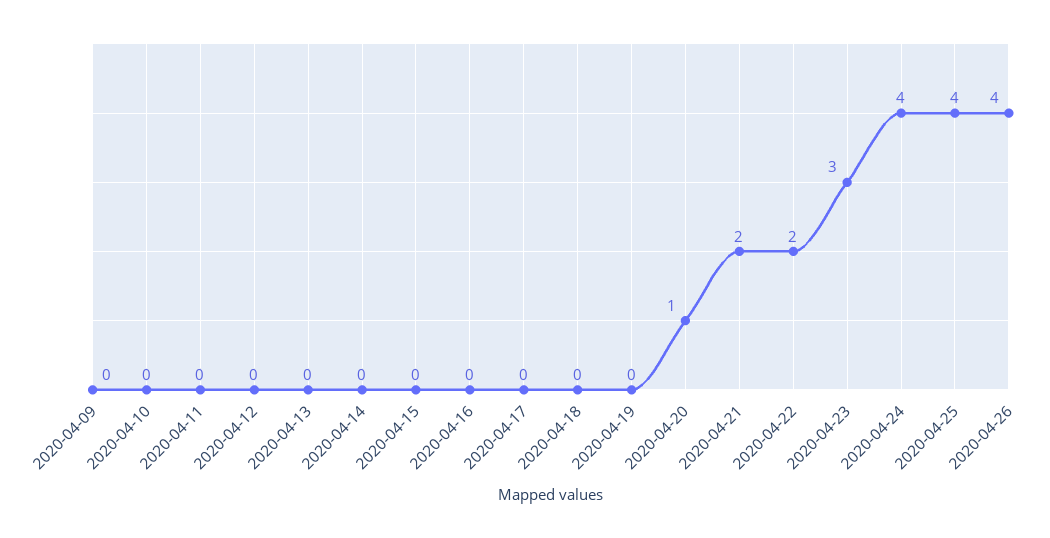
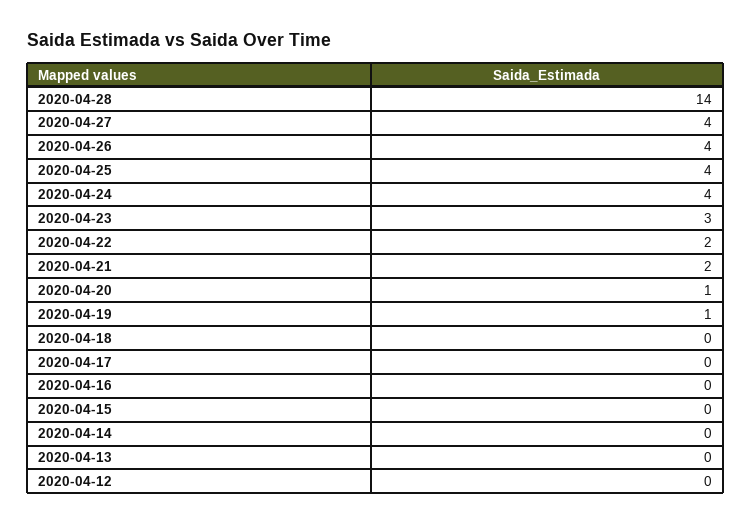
2020-04-09: 0 -> none
2020-04-10: 0 -> none
2020-04-11: 0 -> none
2020-04-19: 0 -> 1
2020-04-28: none -> 14
2020-04-27: none -> 4

